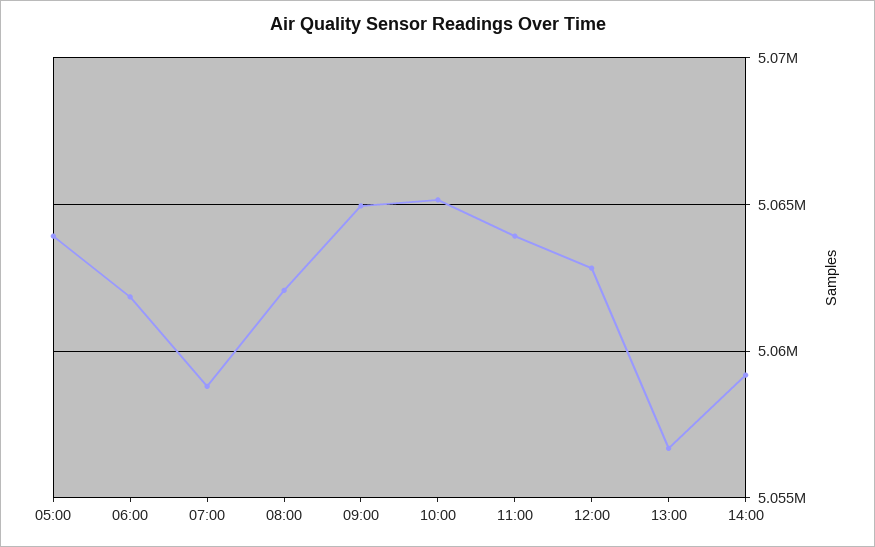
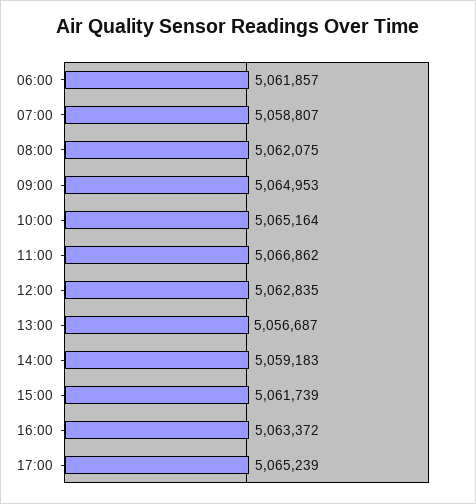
05:00: 5064000 -> none
11:00: 5064000 -> 5066862
15:00: none -> 5061739
16:00: none -> 5063372
17:00: none -> 5065239

